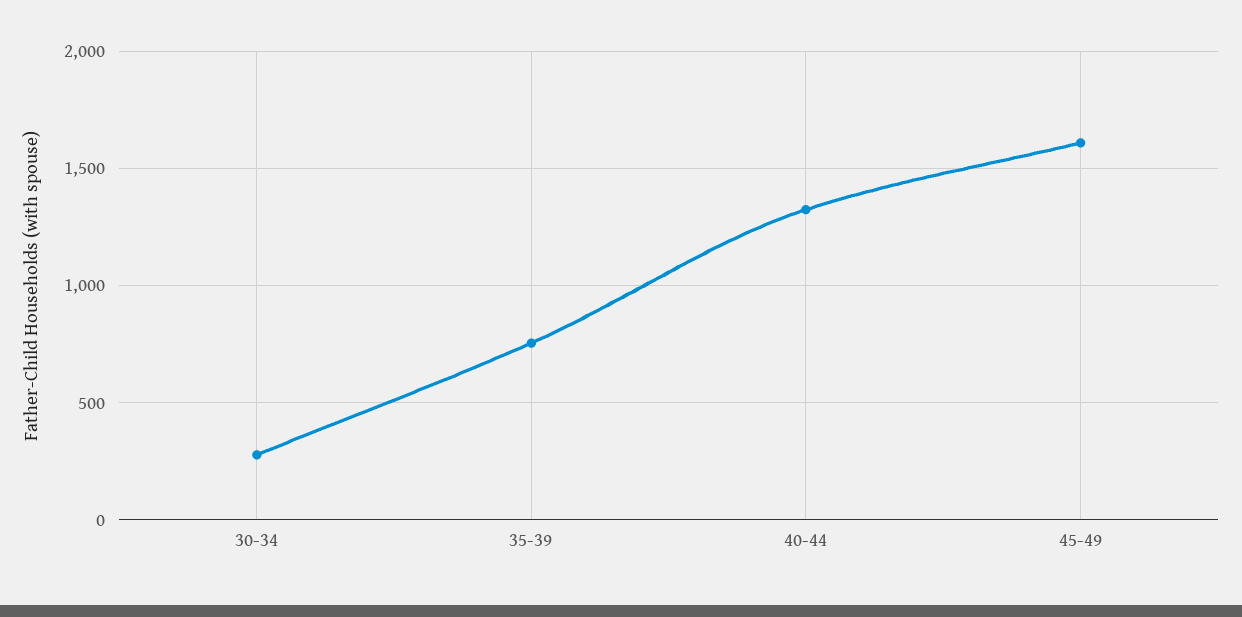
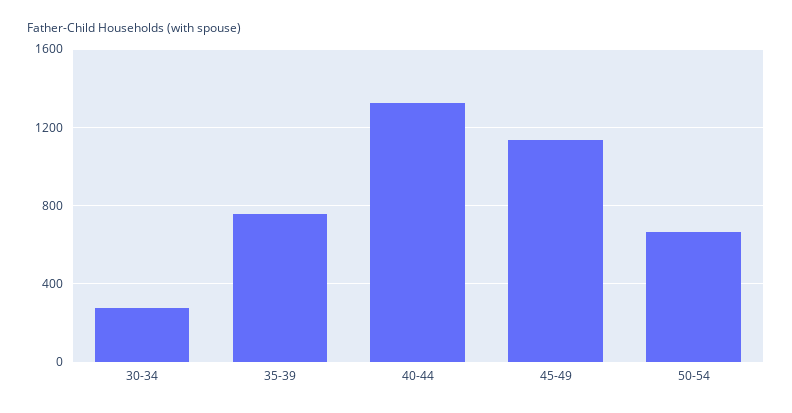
45-49: 1600 -> 1150
50-54: none -> 650

